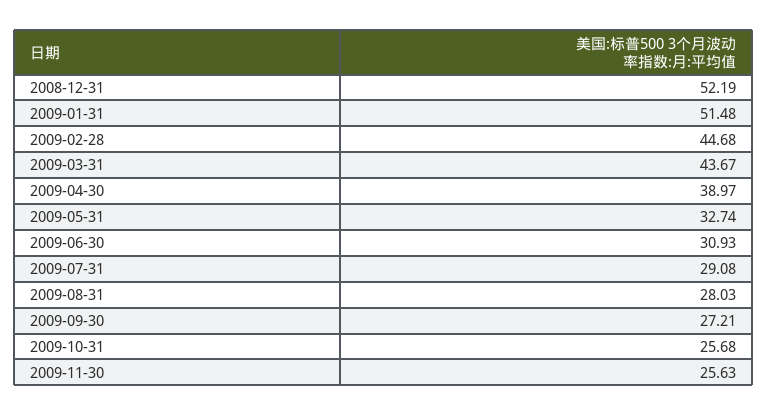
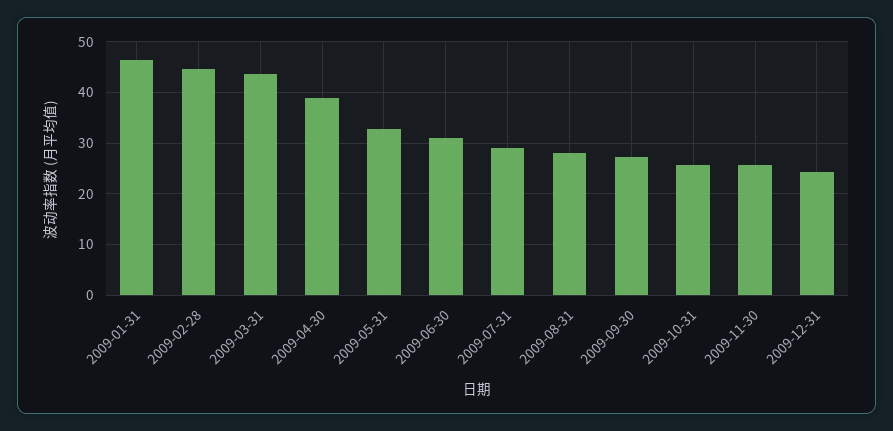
2008-12-31: 52.19 -> none
2009-01-31: 51.48 -> 46
2009-12-31: none -> 24

